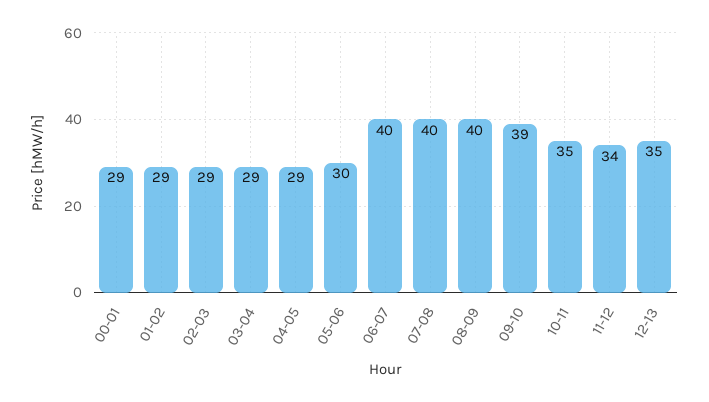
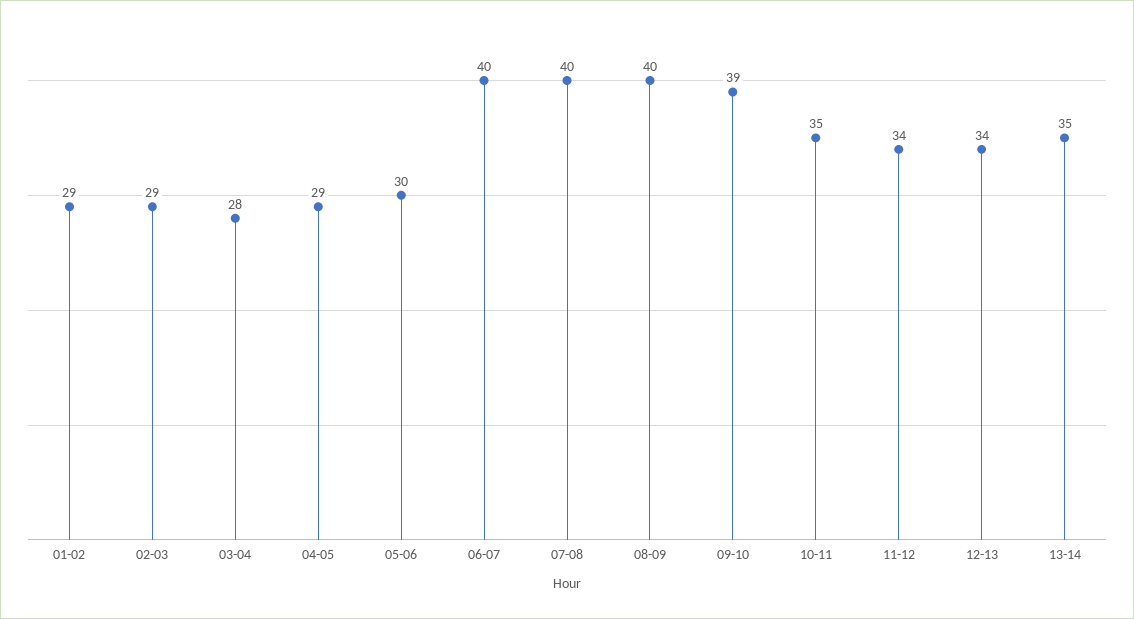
00-01: 29 -> none
03-04: 29 -> 28
12-13: 35 -> 34
13-14: none -> 35

